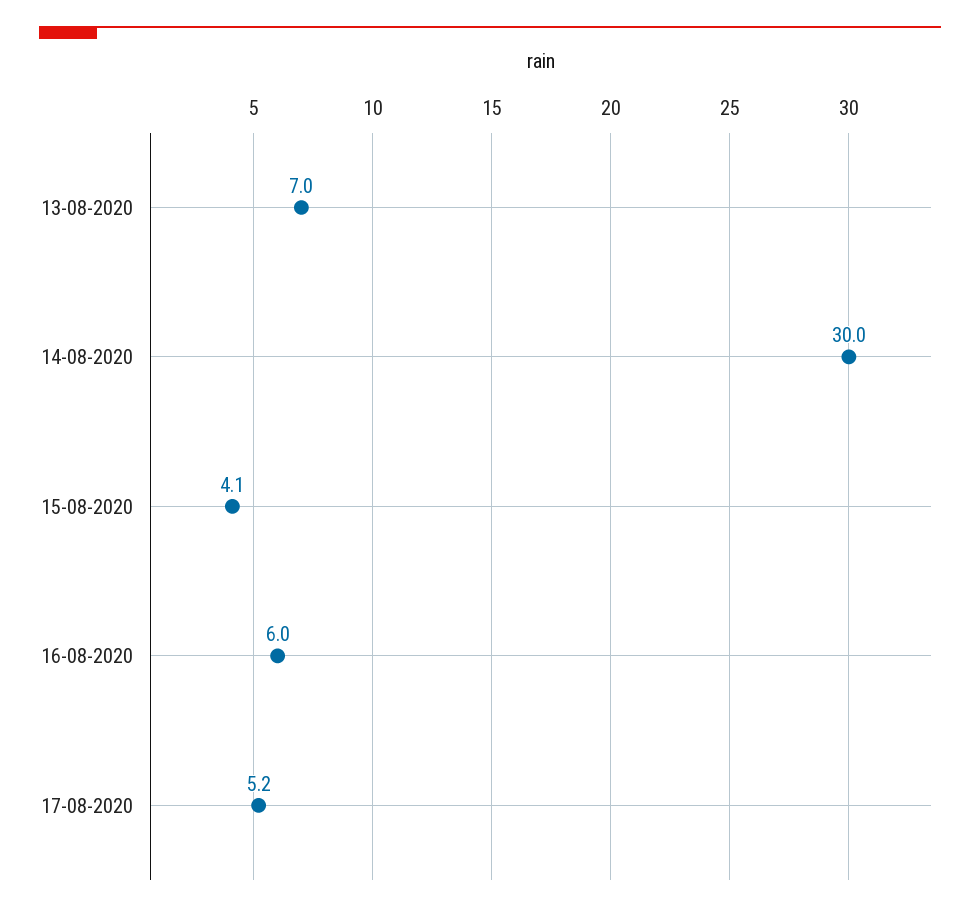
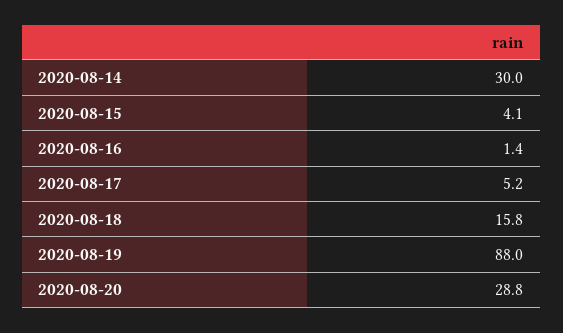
13-08-2020: 7 -> none
16-08-2020: 6 -> 1.4
2020-08-18: none -> 15.8
2020-08-19: none -> 88
2020-08-20: none -> 28.8

